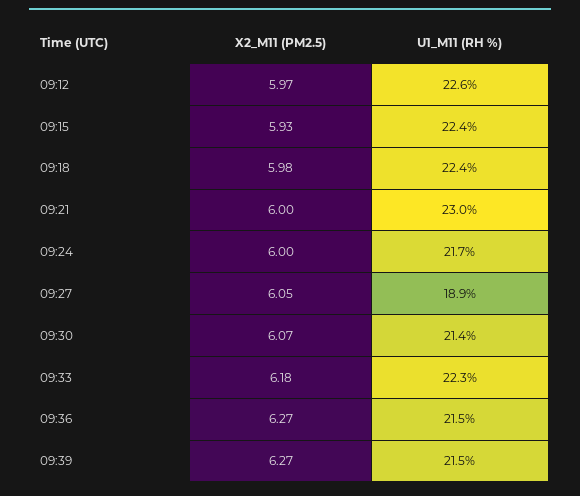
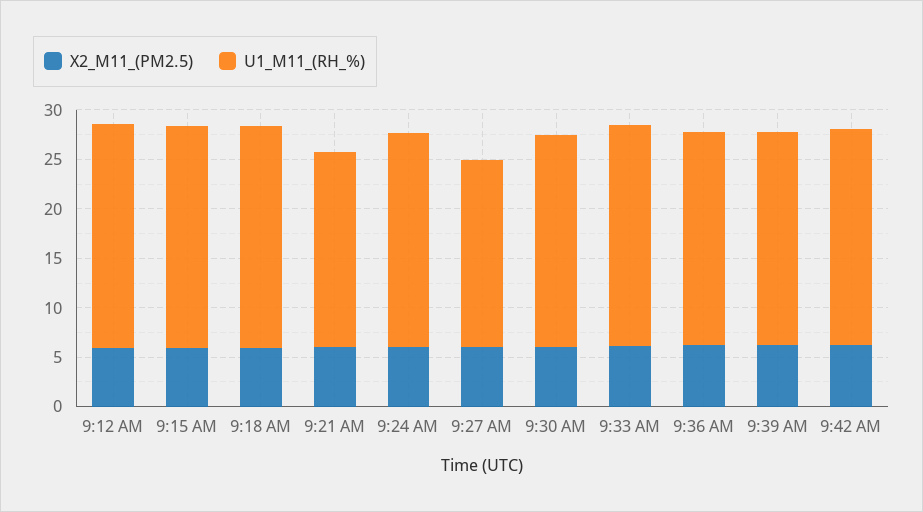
U1_M11 (RH %), 09:21: 23 -> 20
X2_M11 (PM2.5), 9:42 AM: none -> 6
U1_M11 (RH %), 9:42 AM: none -> 22

